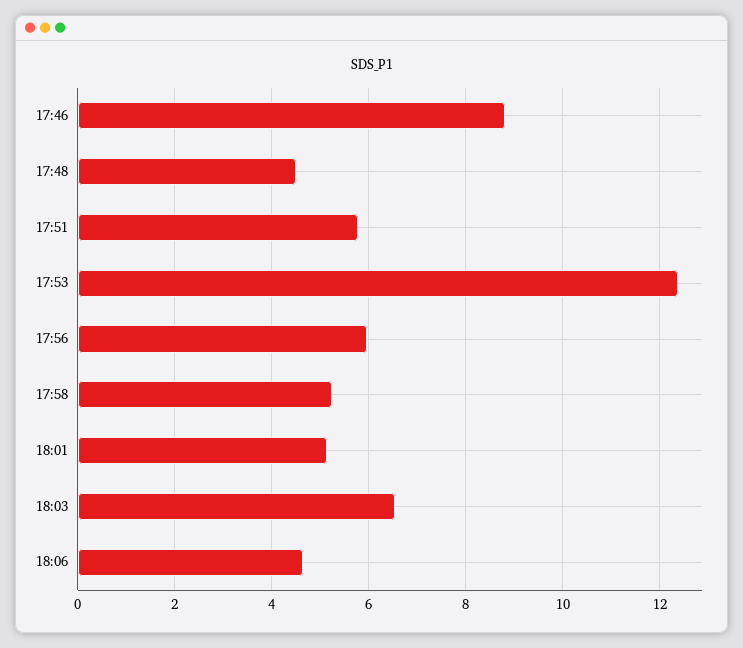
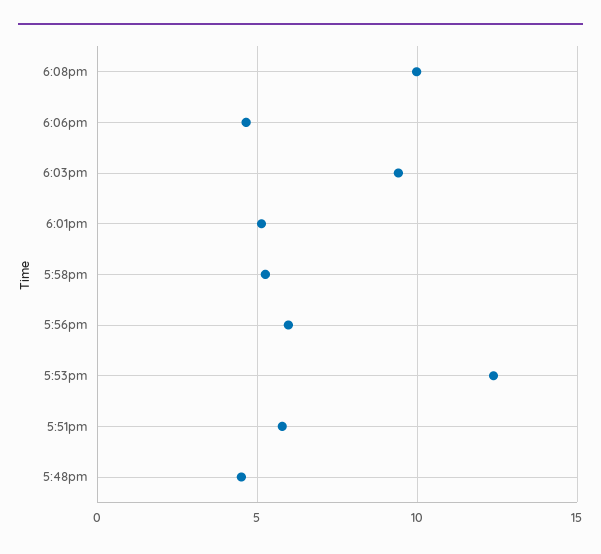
17:46: 8.8 -> none
18:03: 6.6 -> 9.5
6:08pm: none -> 10

